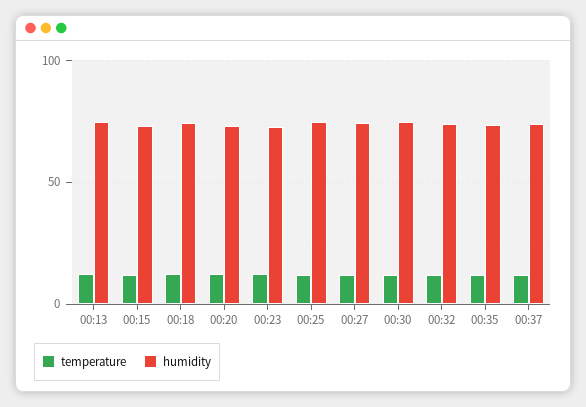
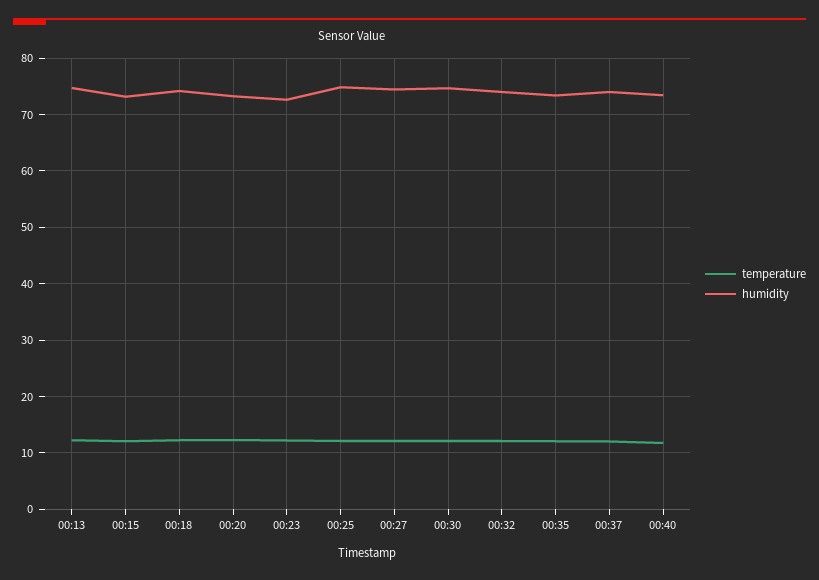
temperature, 00:40: none -> 12
humidity, 00:40: none -> 74

